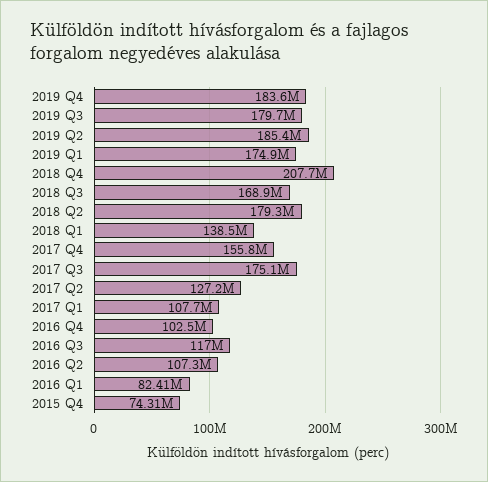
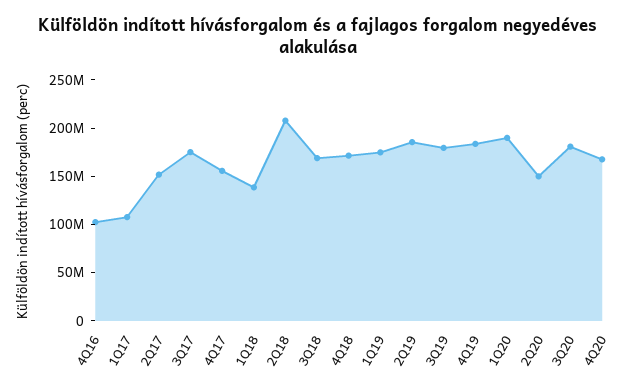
2018 Q4: 207700000 -> 170000000
2018 Q2: 179300000 -> 210000000
2017 Q2: 127200000 -> 150000000
2016 Q3: 117000000 -> none
2016 Q2: 107300000 -> none
2016 Q1: 82410000 -> none
2015 Q4: 74310000 -> none
1Q20: none -> 190000000
2Q20: none -> 150000000
3Q20: none -> 180000000
4Q20: none -> 170000000

